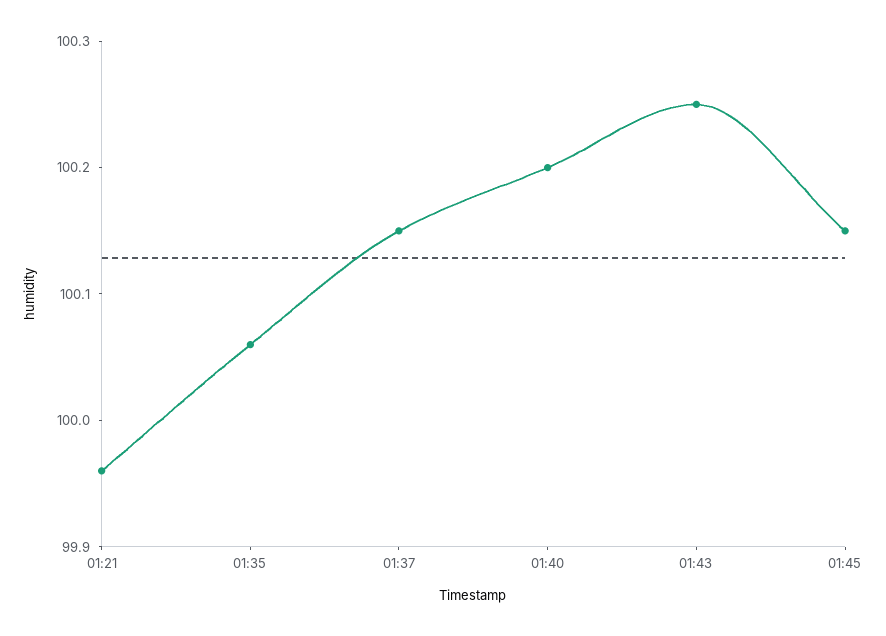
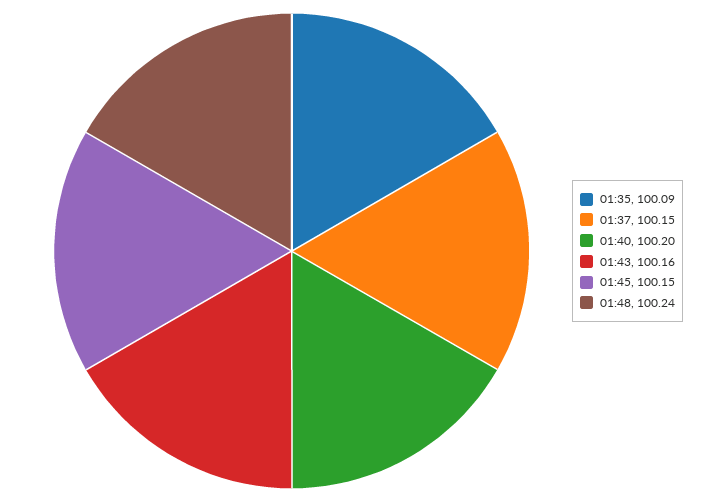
01:21: 99.96 -> none
01:35: 100.06 -> 100.09
01:43: 100.25 -> 100.16
01:48: none -> 100.24

